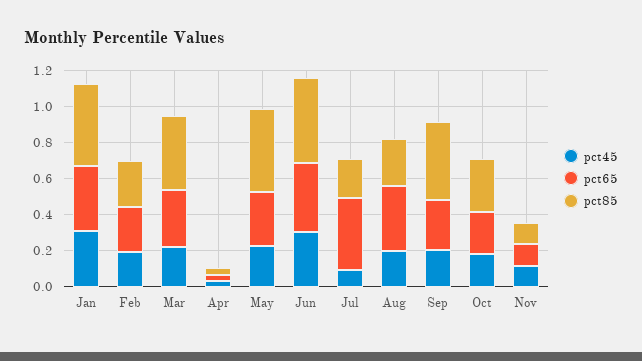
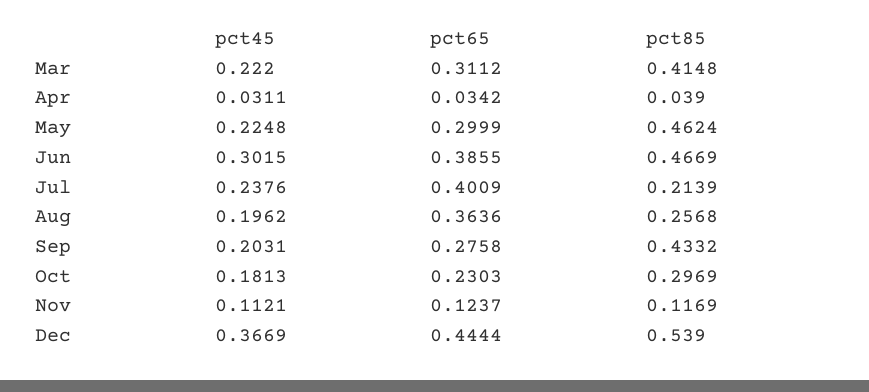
pct45, Jan: 0.3 -> none
pct65, Jan: 0.35 -> none
pct85, Jan: 0.45 -> none
pct45, Feb: 0.2 -> none
pct65, Feb: 0.25 -> none
pct85, Feb: 0.25 -> none
pct45, Jul: 0.1 -> 0.2376
pct45, Dec: none -> 0.3669
pct65, Dec: none -> 0.4444
pct85, Dec: none -> 0.539

